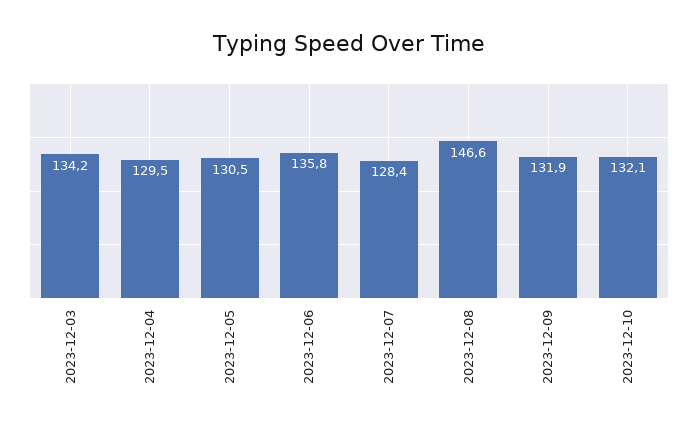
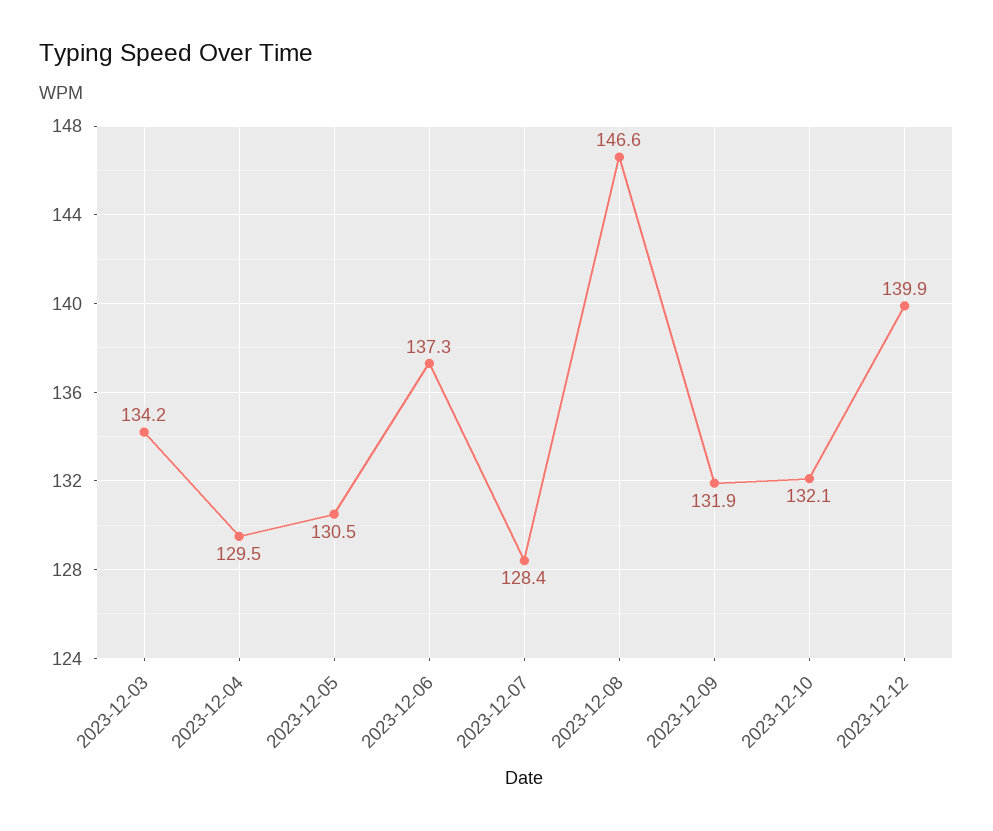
2023-12-06: 135.8 -> 137.3
2023-12-12: none -> 139.9

